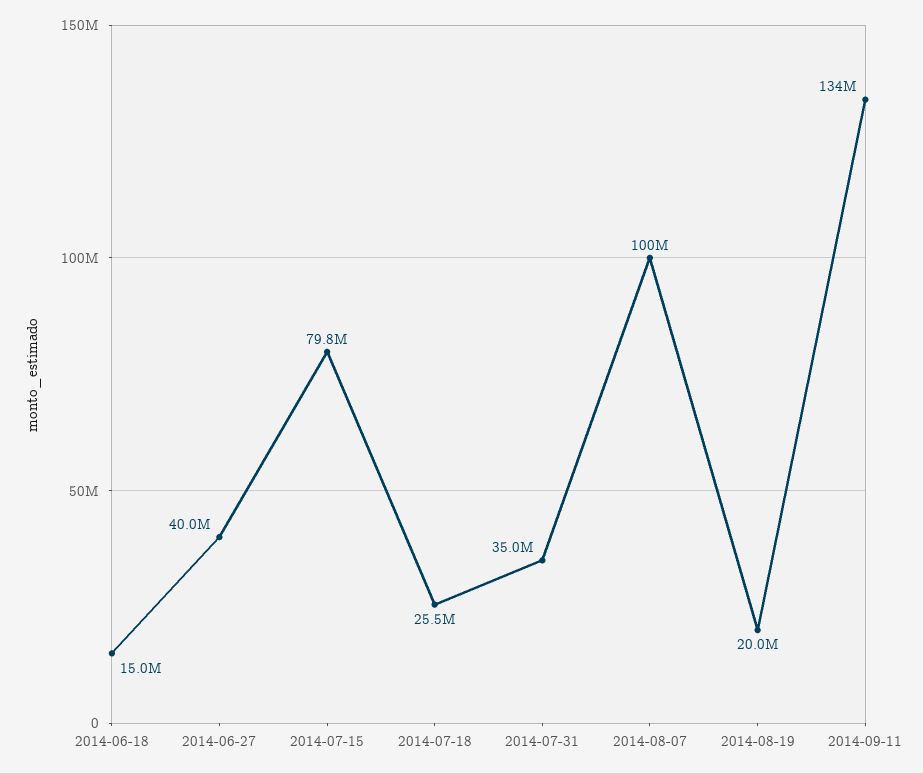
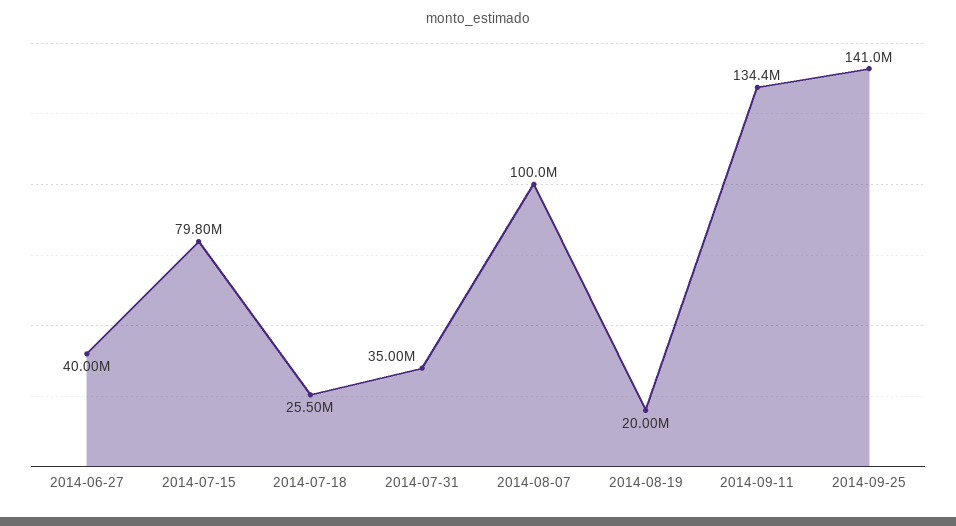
2014-06-18: 15000000 -> none
2014-09-25: none -> 141000000

